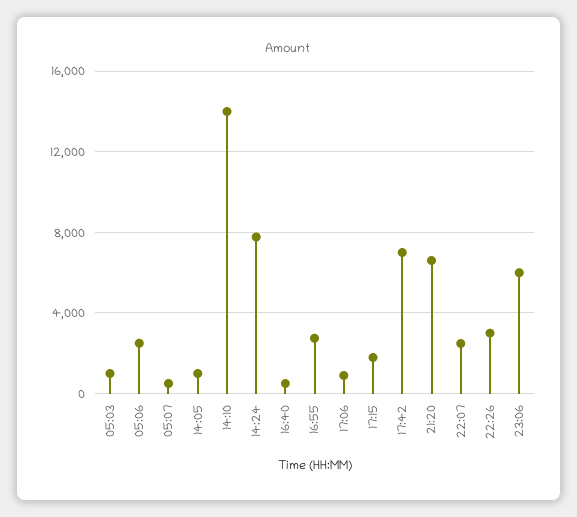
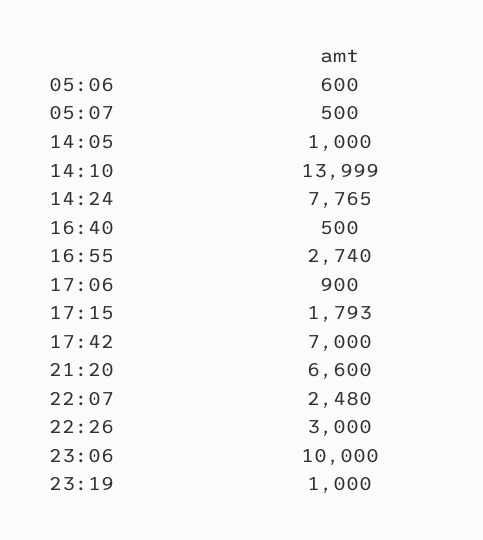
05:03: 1000 -> none
05:06: 2500 -> 600
23:06: 6000 -> 10000
23:19: none -> 1000

